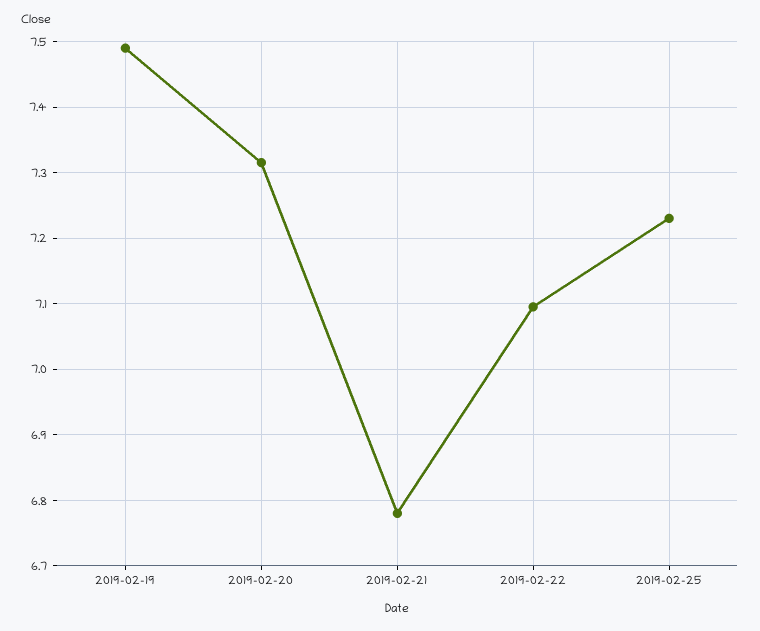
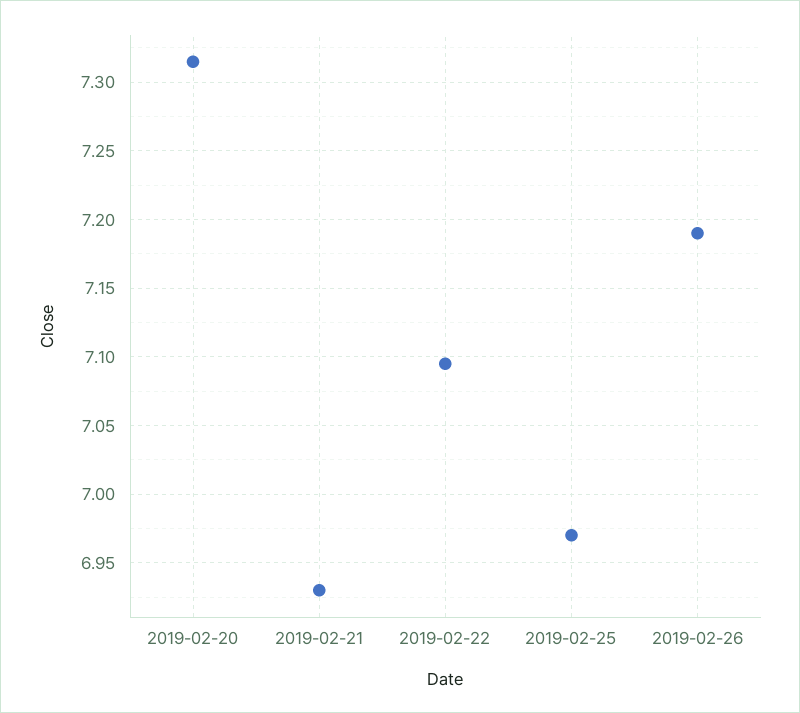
2019-02-19: 7.49 -> none
2019-02-21: 6.78 -> 6.93
2019-02-25: 7.23 -> 6.97
2019-02-26: none -> 7.19

